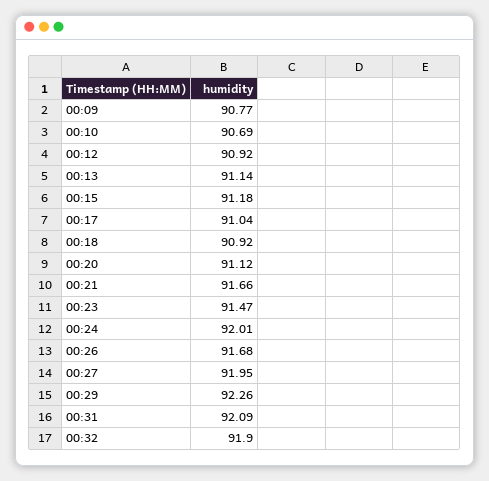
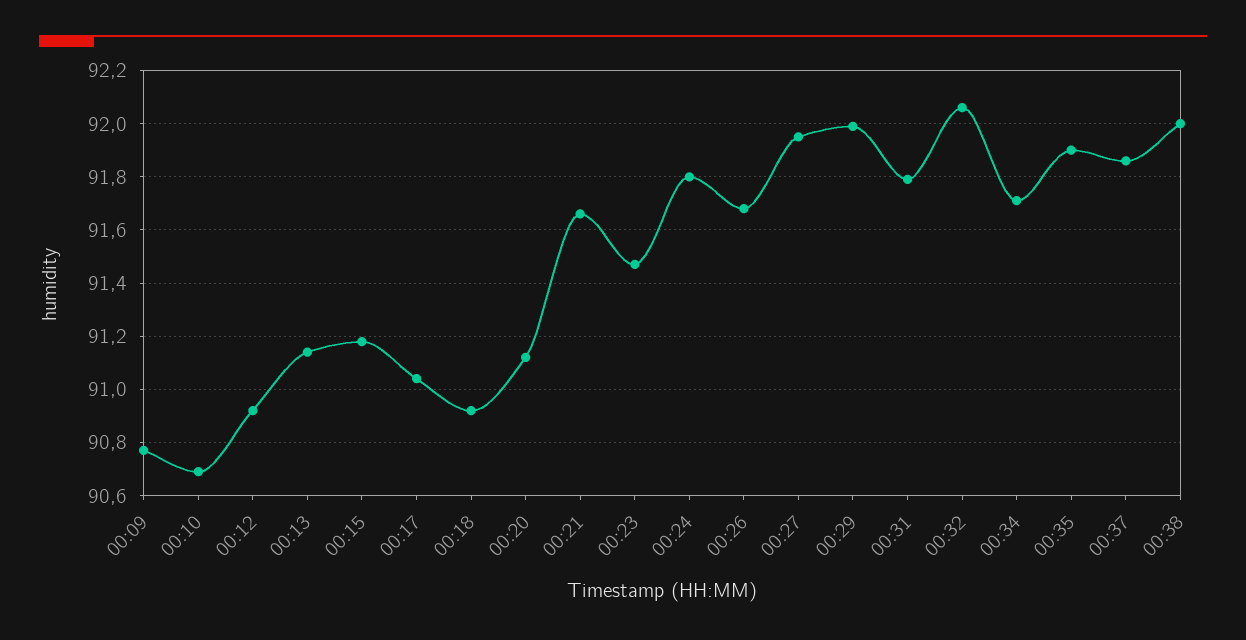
00:24: 92.01 -> 91.8
00:29: 92.26 -> 92
00:31: 92.09 -> 91.8
00:32: 91.9 -> 92.05
00:34: none -> 91.7
00:35: none -> 91.9
00:37: none -> 91.85
00:38: none -> 92

